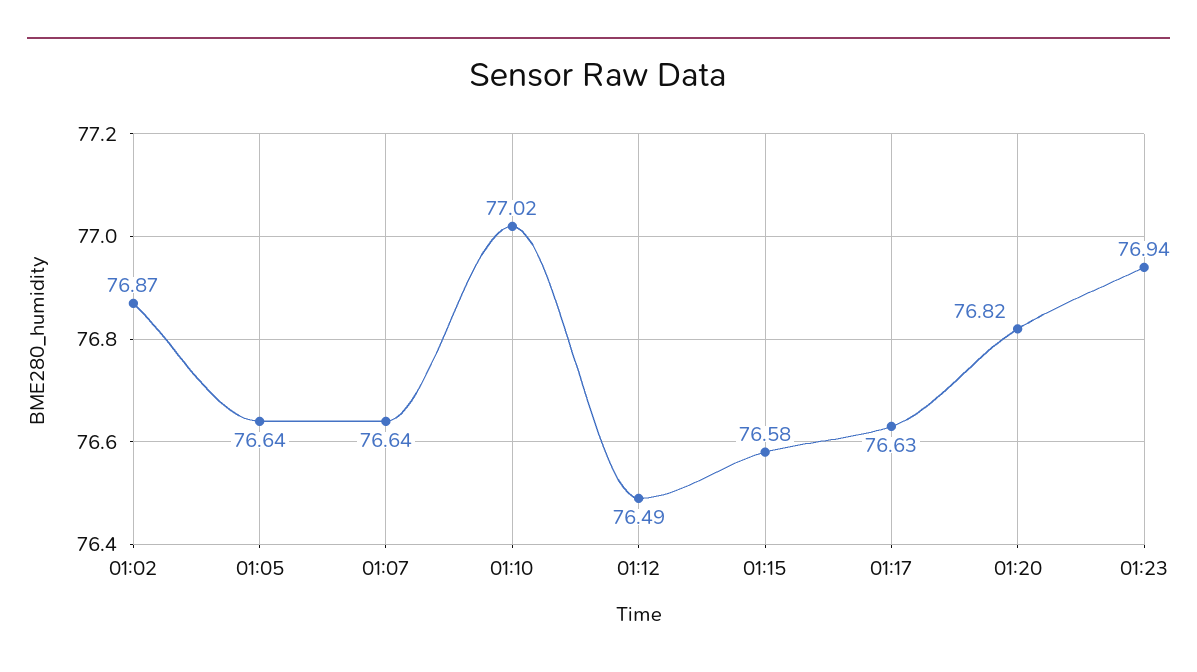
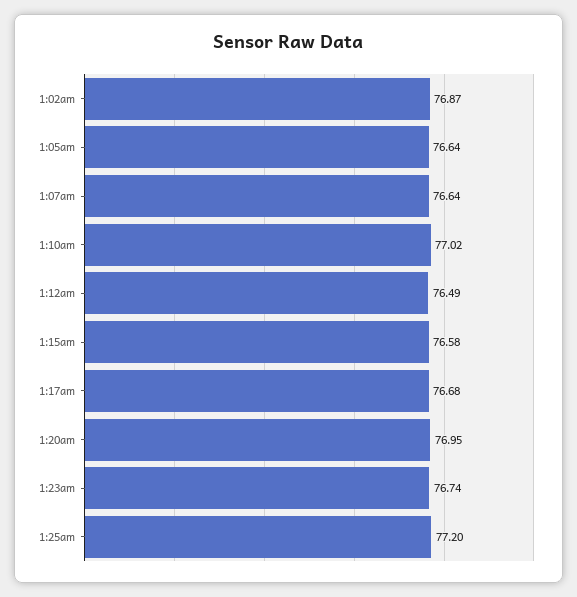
01:17: 76.63 -> 76.68
01:20: 76.82 -> 76.95
01:23: 76.94 -> 76.74
1:25am: none -> 77.2

